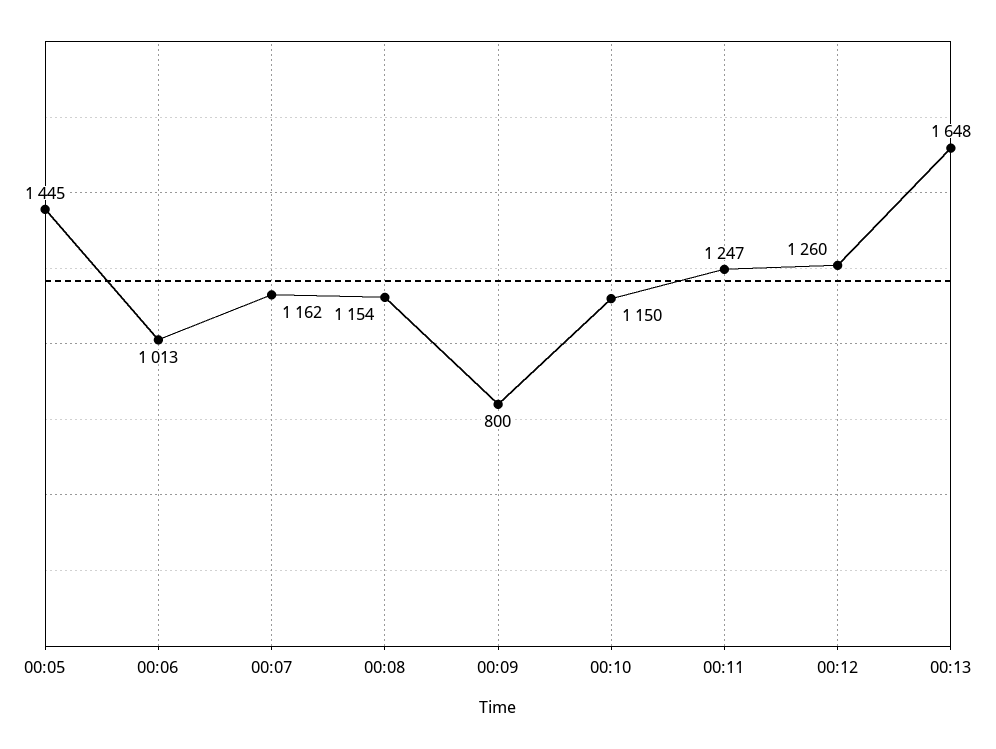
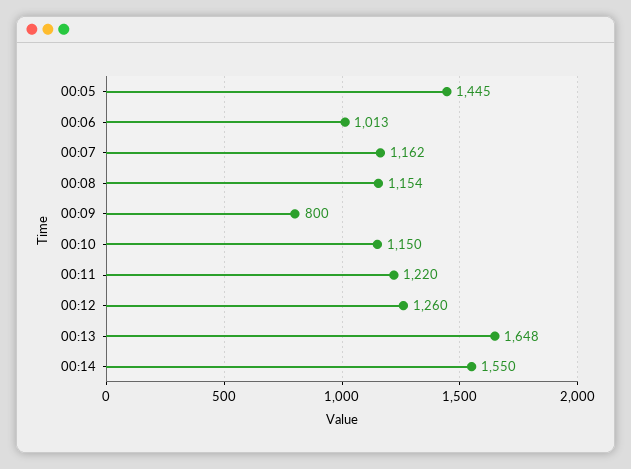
00:11: 1247 -> 1220
00:14: none -> 1550

